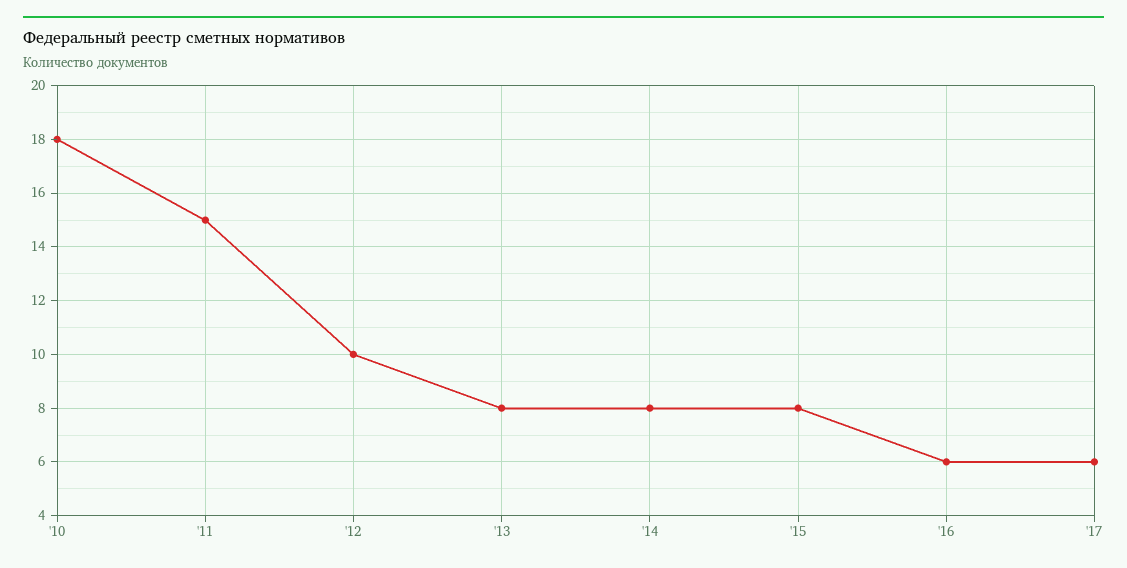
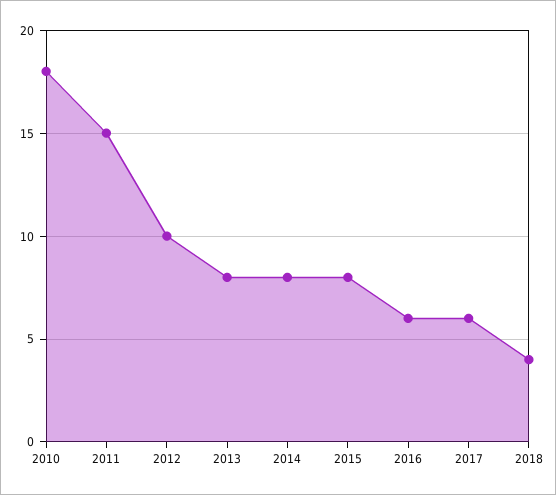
2018: none -> 4

